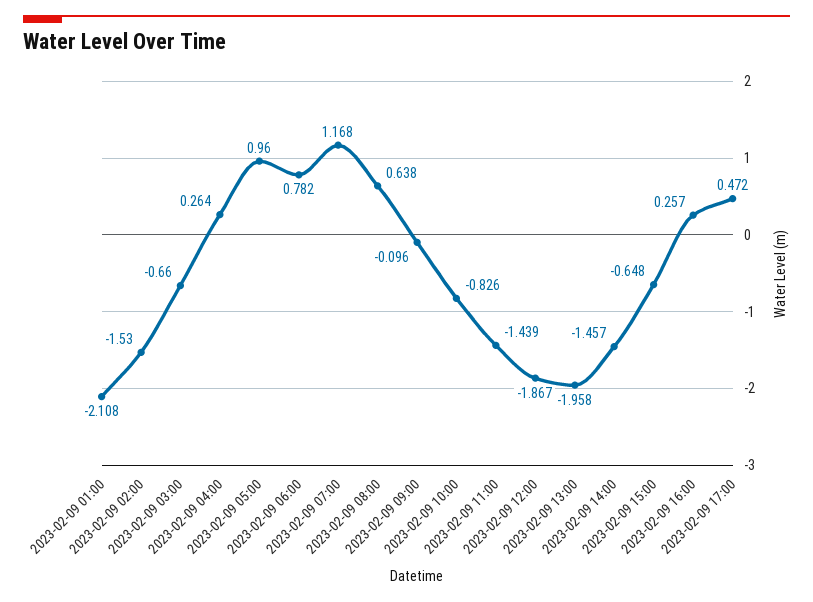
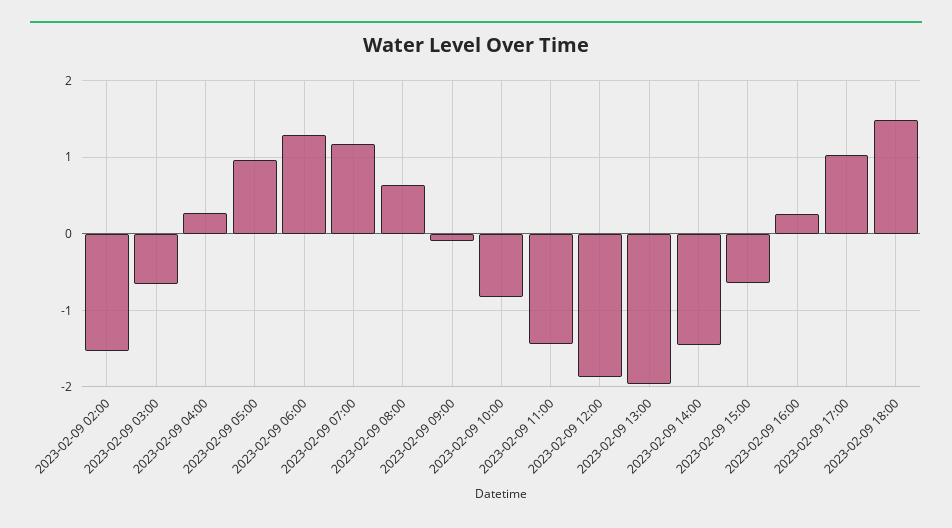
2023-02-09 01:00: -2.108 -> none
2023-02-09 06:00: 0.782 -> 1.3
2023-02-09 17:00: 0.472 -> 1
2023-02-09 18:00: none -> 1.5

